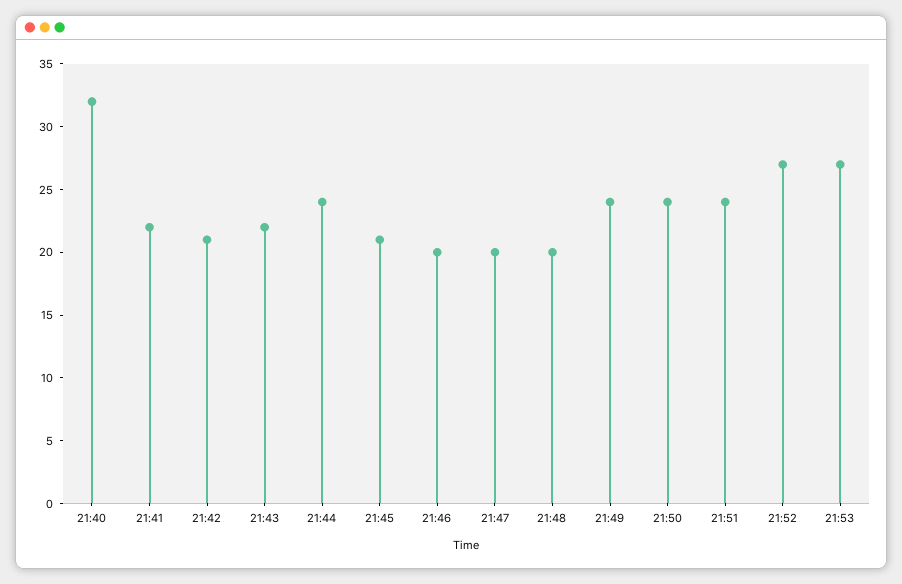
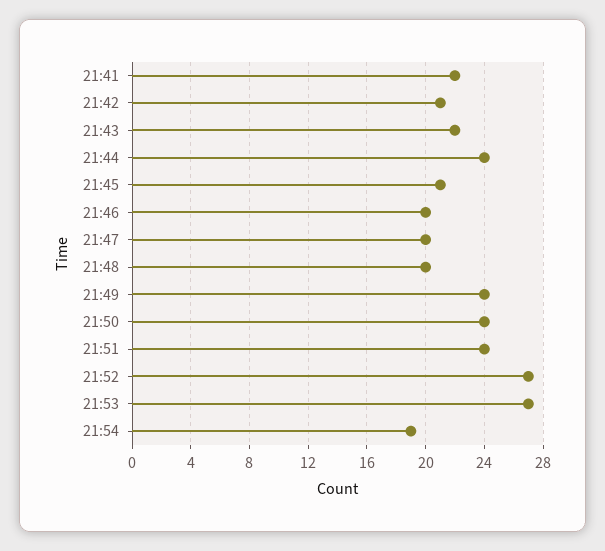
21:40: 32 -> none
21:54: none -> 19

